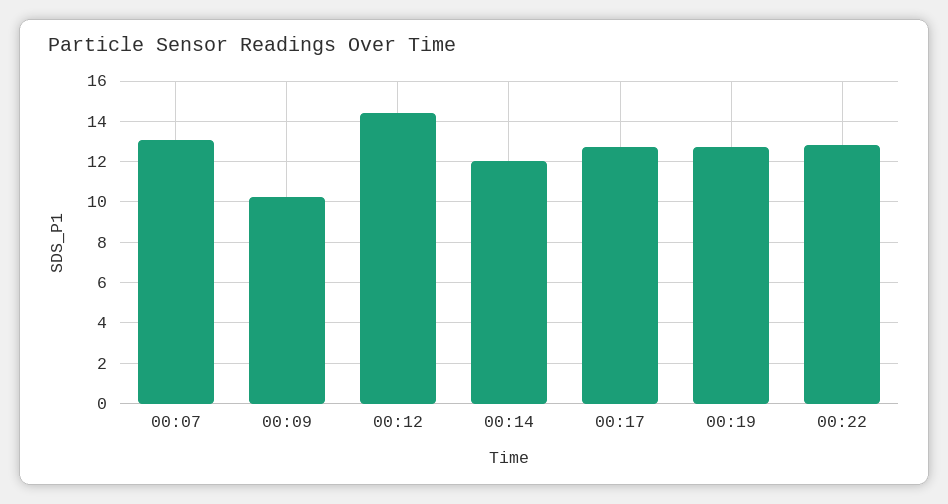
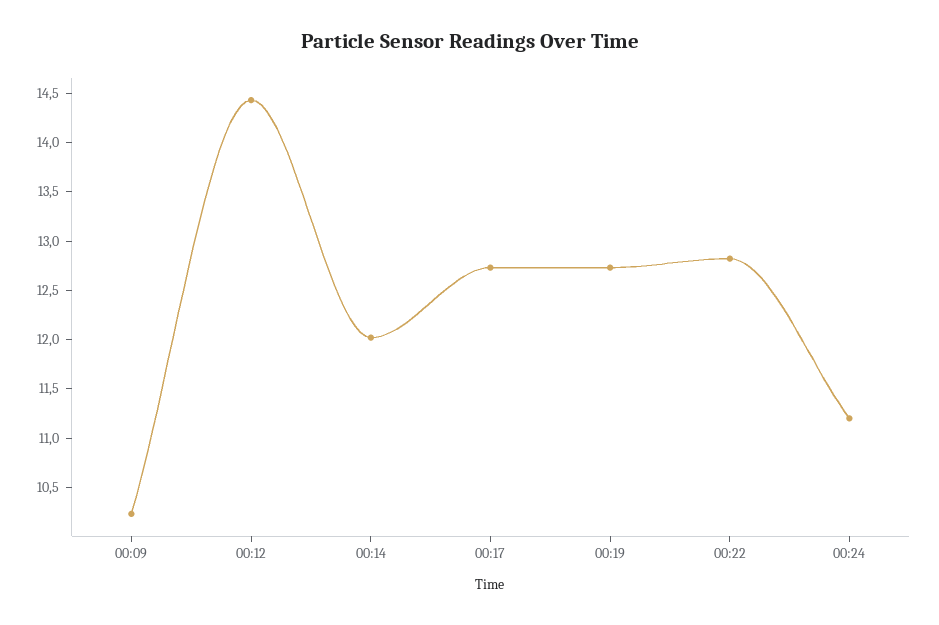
00:07: 13 -> none
00:24: none -> 11.2

